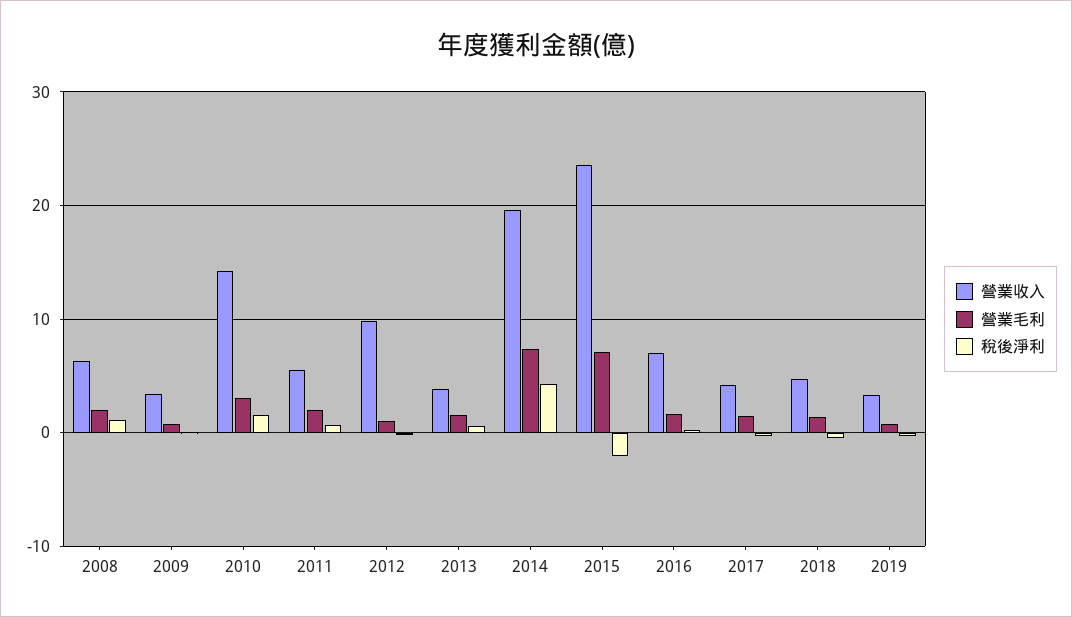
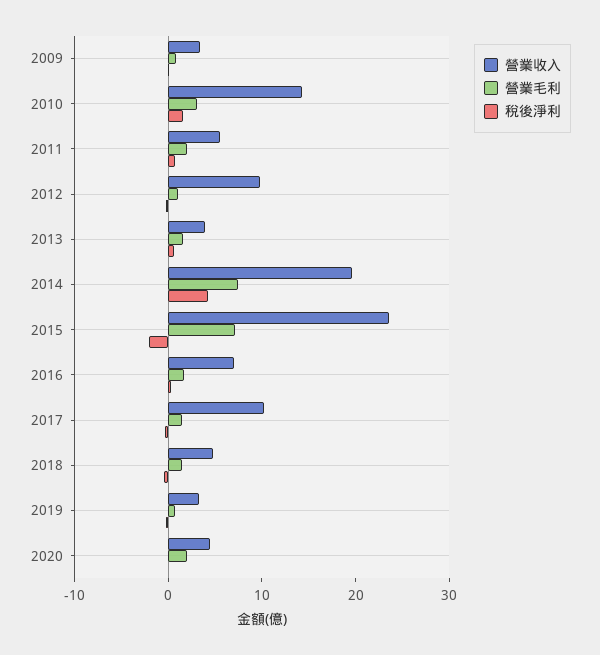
營業收入, 2008: 6 -> none
營業毛利, 2008: 2 -> none
稅後淨利, 2008: 1 -> none
營業收入, 2017: 4 -> 10
營業收入, 2020: none -> 4
營業毛利, 2020: none -> 2
稅後淨利, 2020: none -> 0

